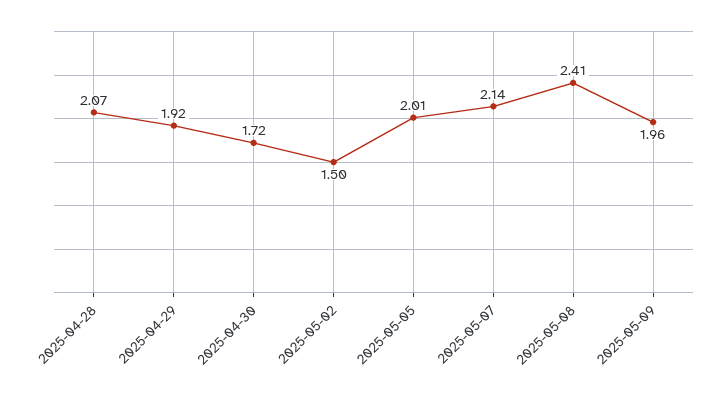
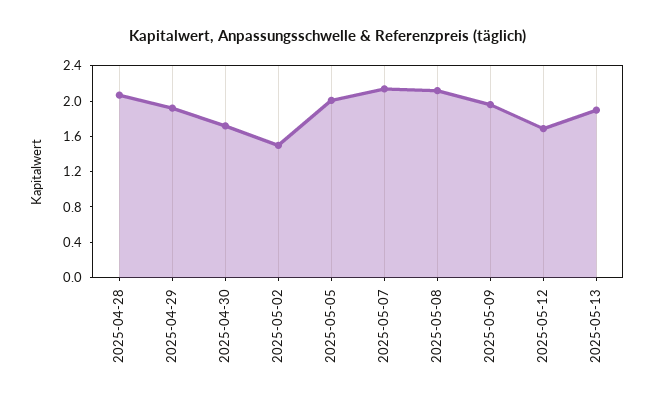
2025-05-08: 2.41 -> 2.1
2025-05-12: none -> 1.7
2025-05-13: none -> 1.9

